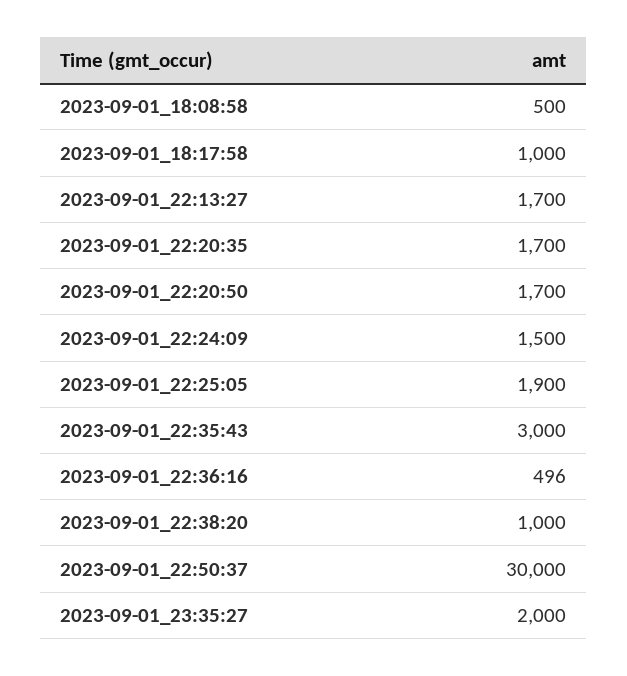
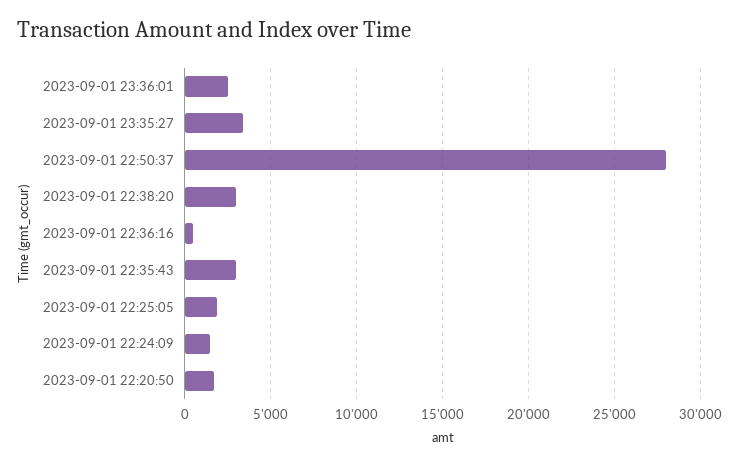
2023-09-01_18:08:58: 500 -> none
2023-09-01_18:17:58: 1000 -> none
2023-09-01_22:13:27: 1700 -> none
2023-09-01_22:20:35: 1700 -> none
2023-09-01_22:38:20: 1000 -> 3000
2023-09-01_22:50:37: 30000 -> 28000
2023-09-01_23:35:27: 2000 -> 3500
2023-09-01 23:36:01: none -> 2500

